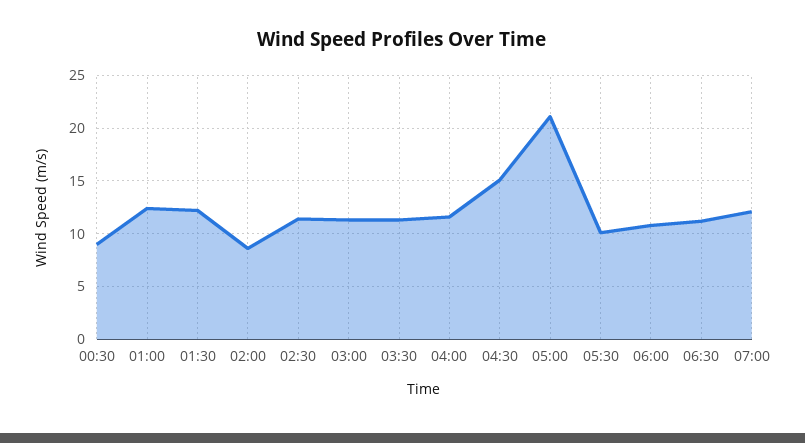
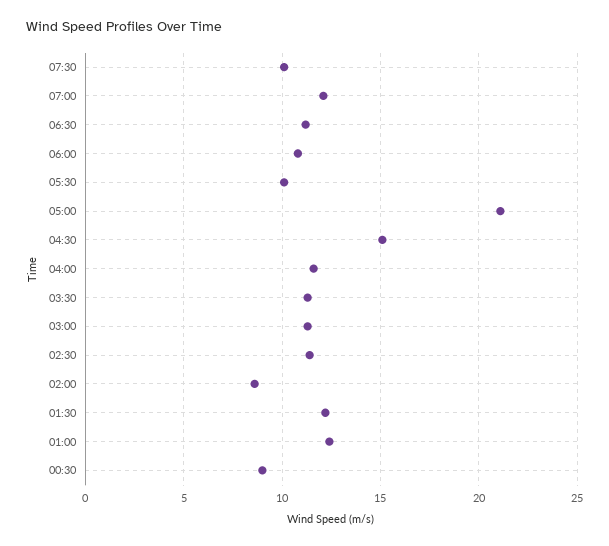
07:30: none -> 10

